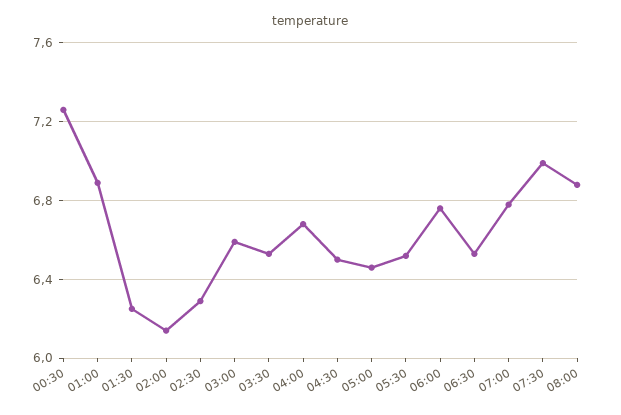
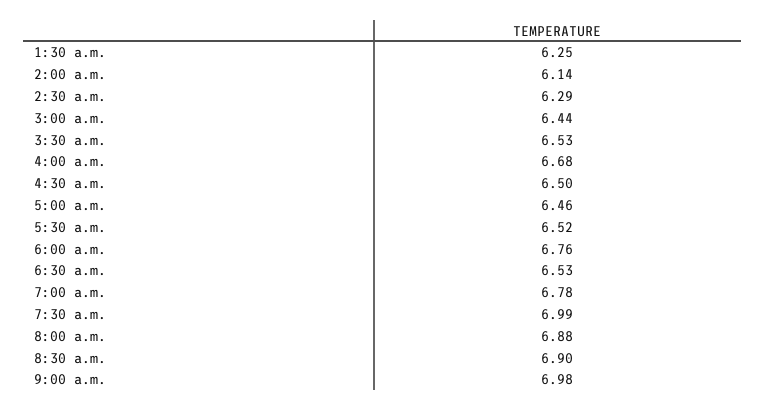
00:30: 7.25 -> none
01:00: 6.9 -> none
03:00: 6.6 -> 6.44
8:30 a.m.: none -> 6.9
9:00 a.m.: none -> 6.98

